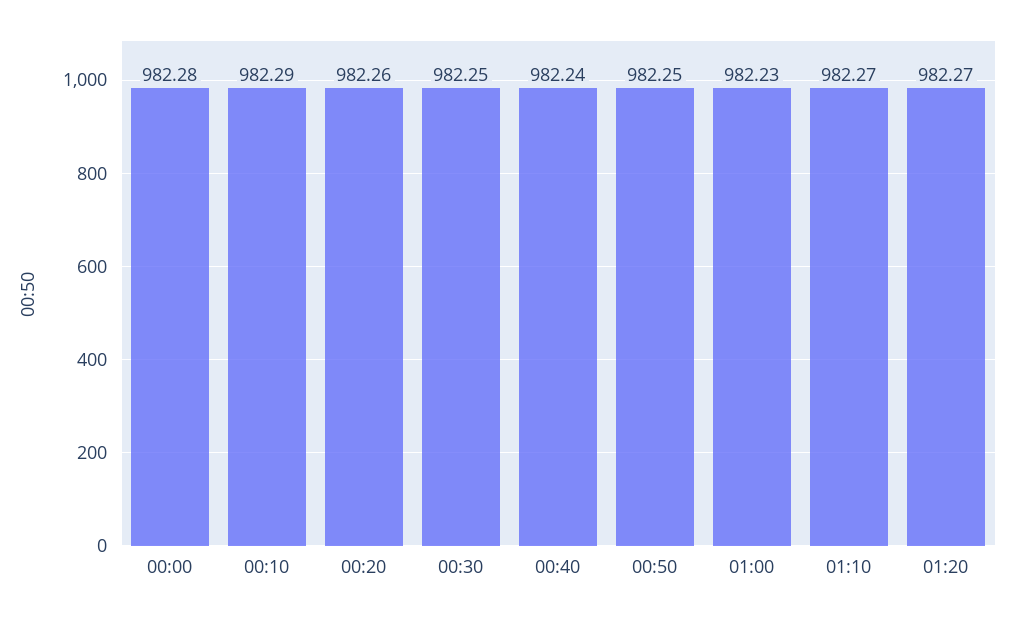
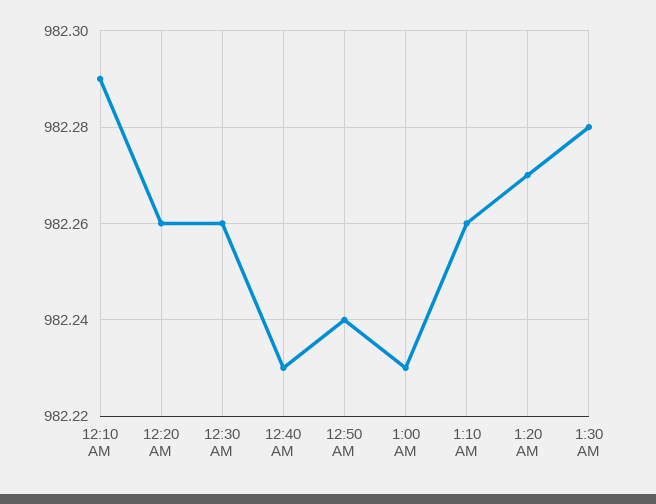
00:00: 982.28 -> none
00:30: 982.25 -> 982.26
00:40: 982.24 -> 982.23
00:50: 982.25 -> 982.24
01:10: 982.27 -> 982.26
1:30 AM: none -> 982.28

